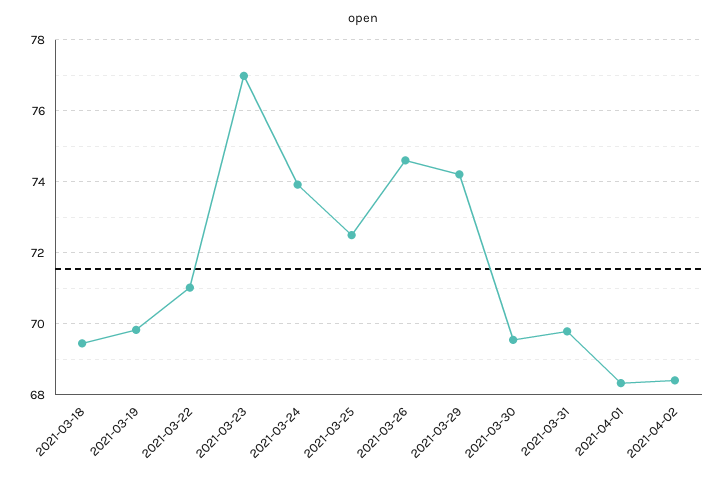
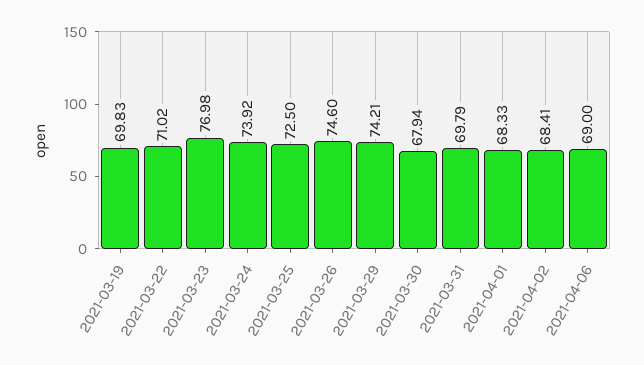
2021-03-18: 69.4 -> none
2021-03-30: 69.6 -> 67.94
2021-04-06: none -> 69

